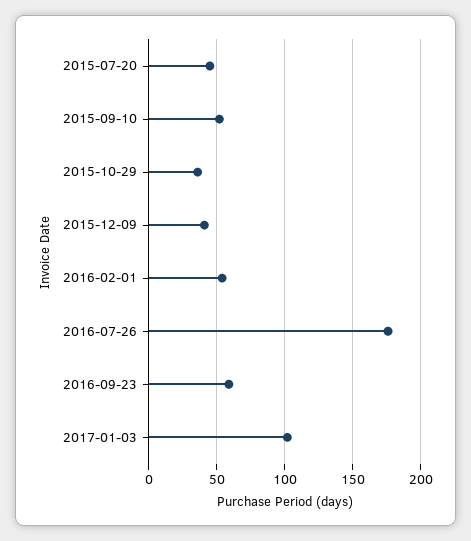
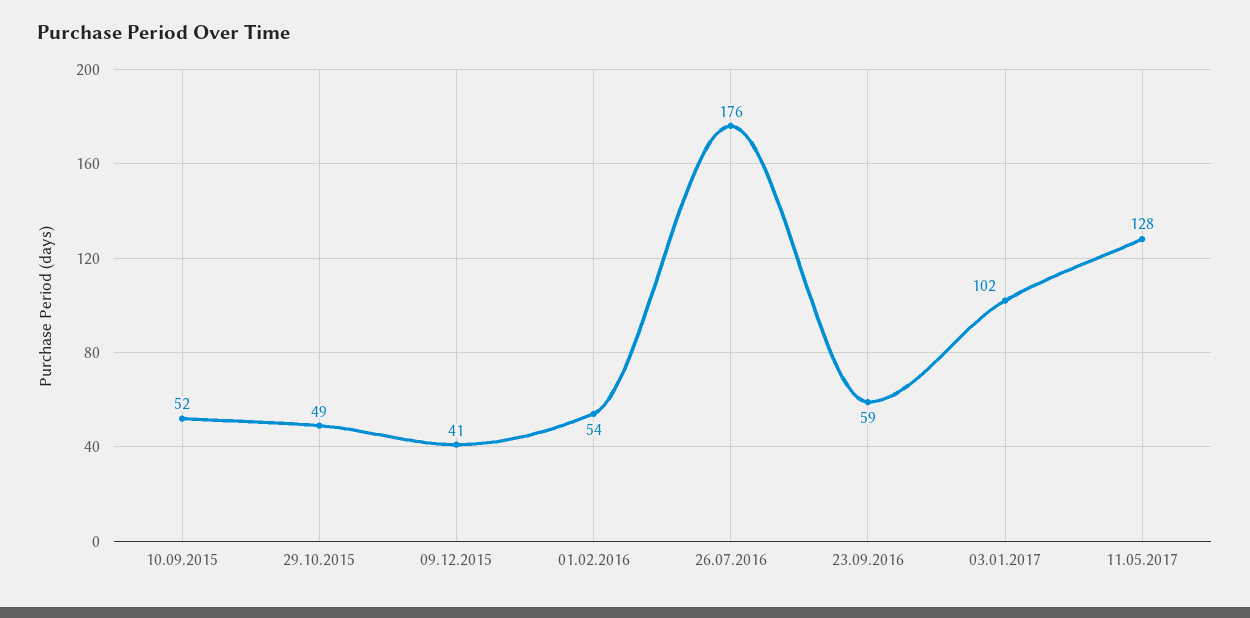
2015-07-20: 45 -> none
2015-10-29: 35 -> 49
11.05.2017: none -> 128

